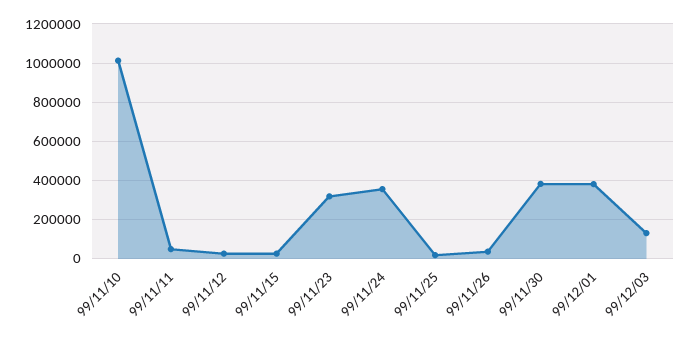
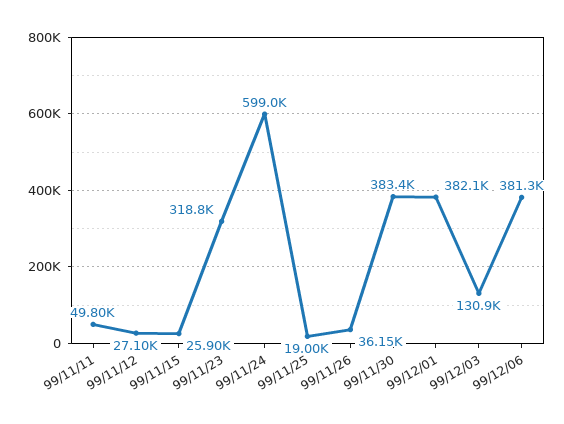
99/11/10: 1000000 -> none
99/11/24: 350000 -> 599000
99/12/06: none -> 381300

